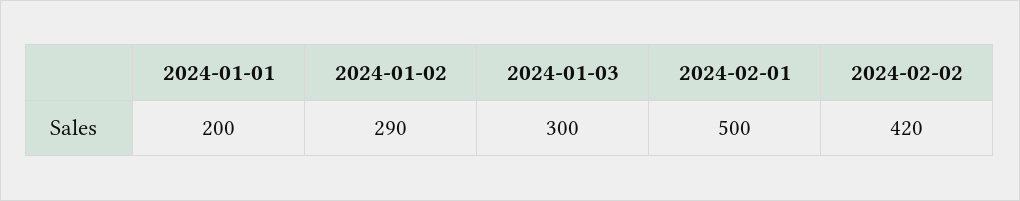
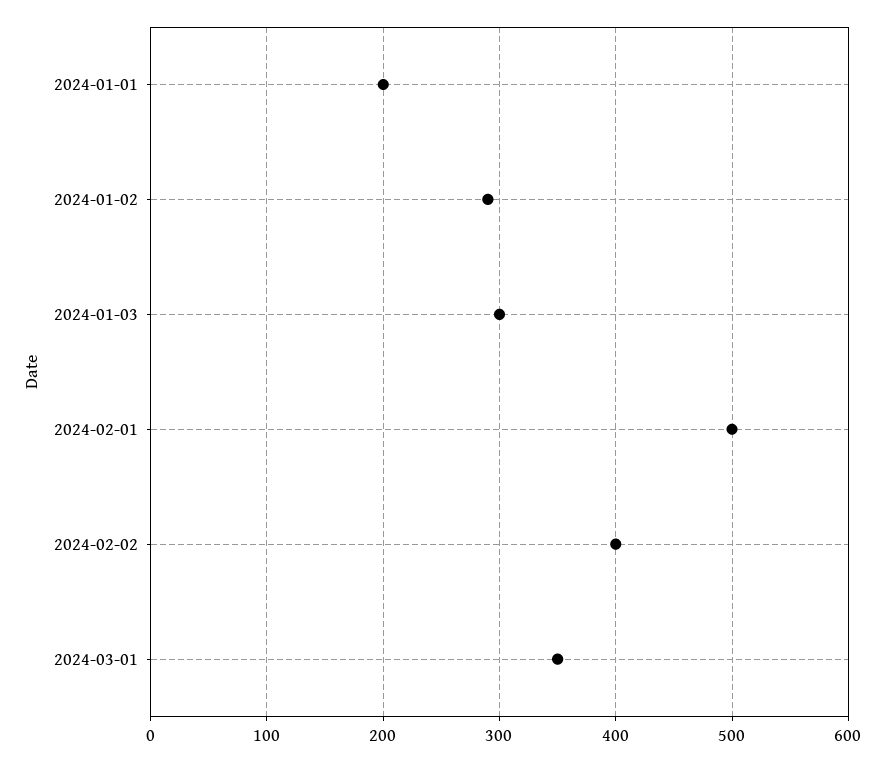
2024-02-02: 420 -> 400
2024-03-01: none -> 350

